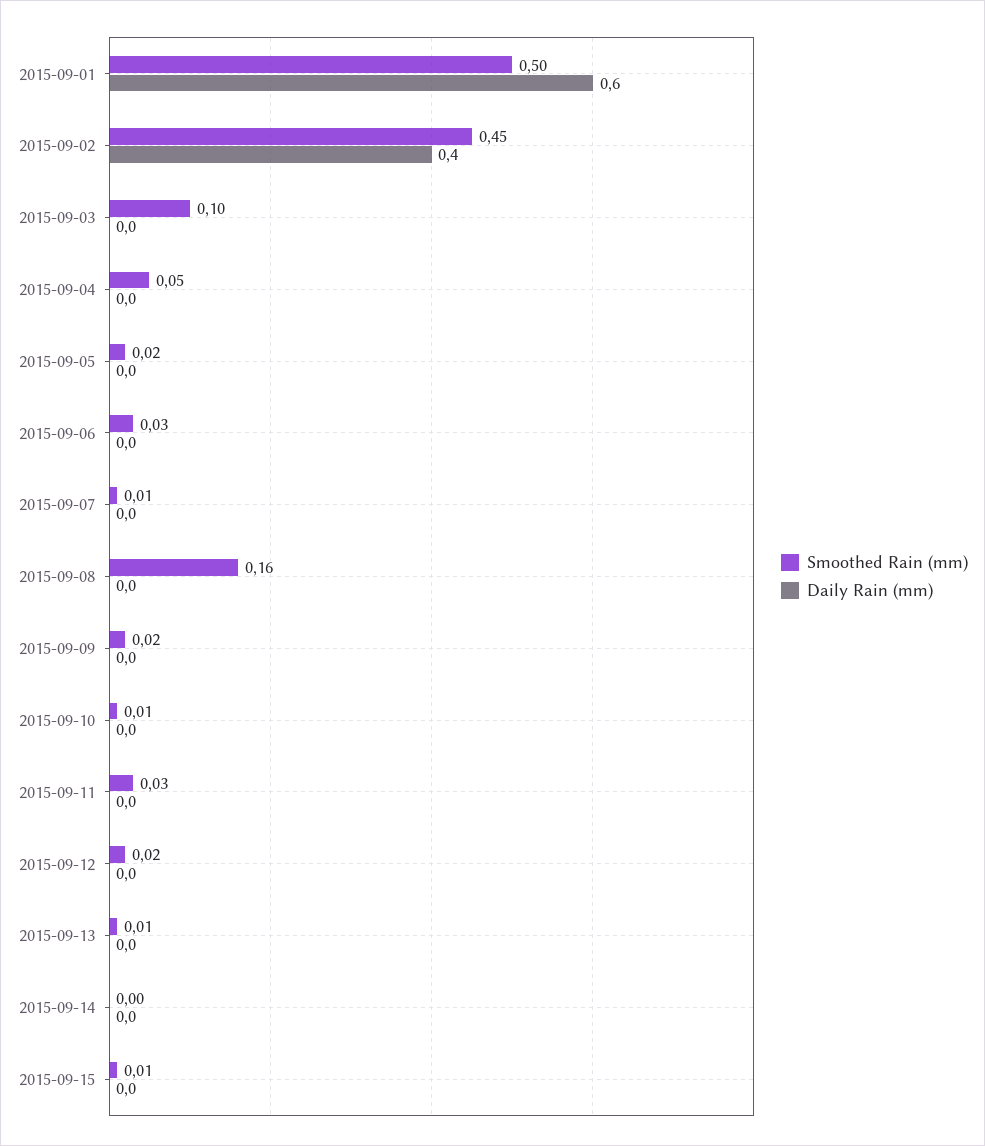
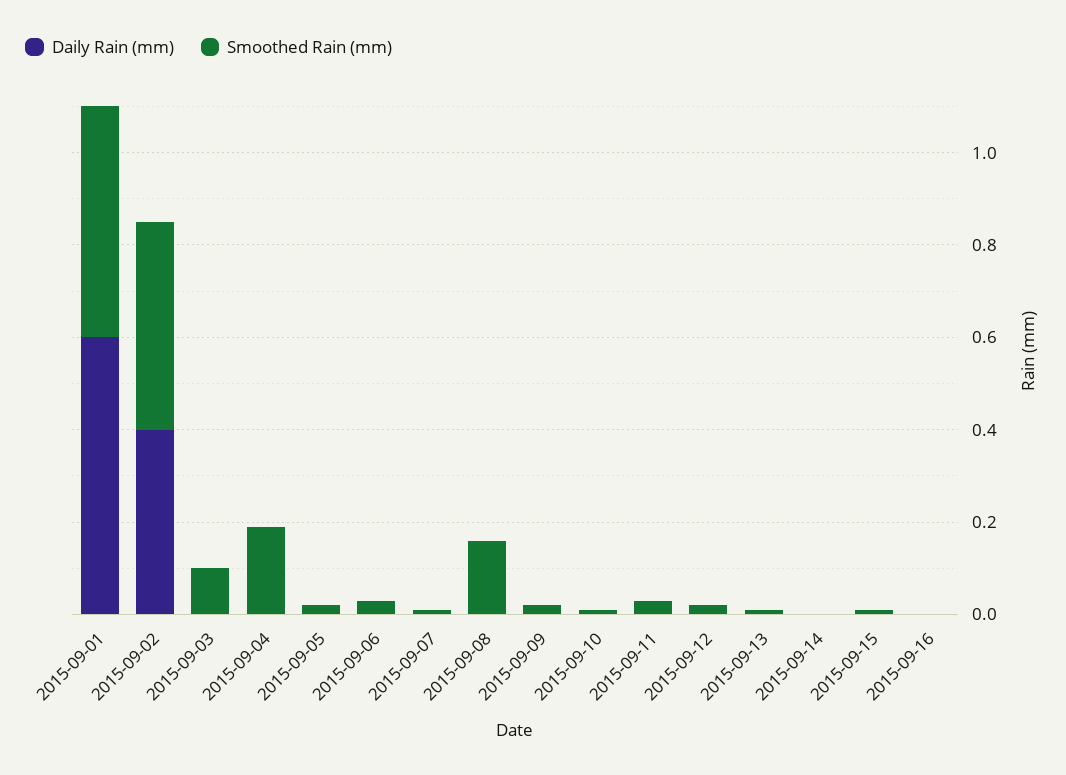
Smoothed Rain (mm), 2015-09-04: 0.05 -> 0.2
Daily Rain (mm), 2015-09-16: none -> 0
Smoothed Rain (mm), 2015-09-16: none -> 0

